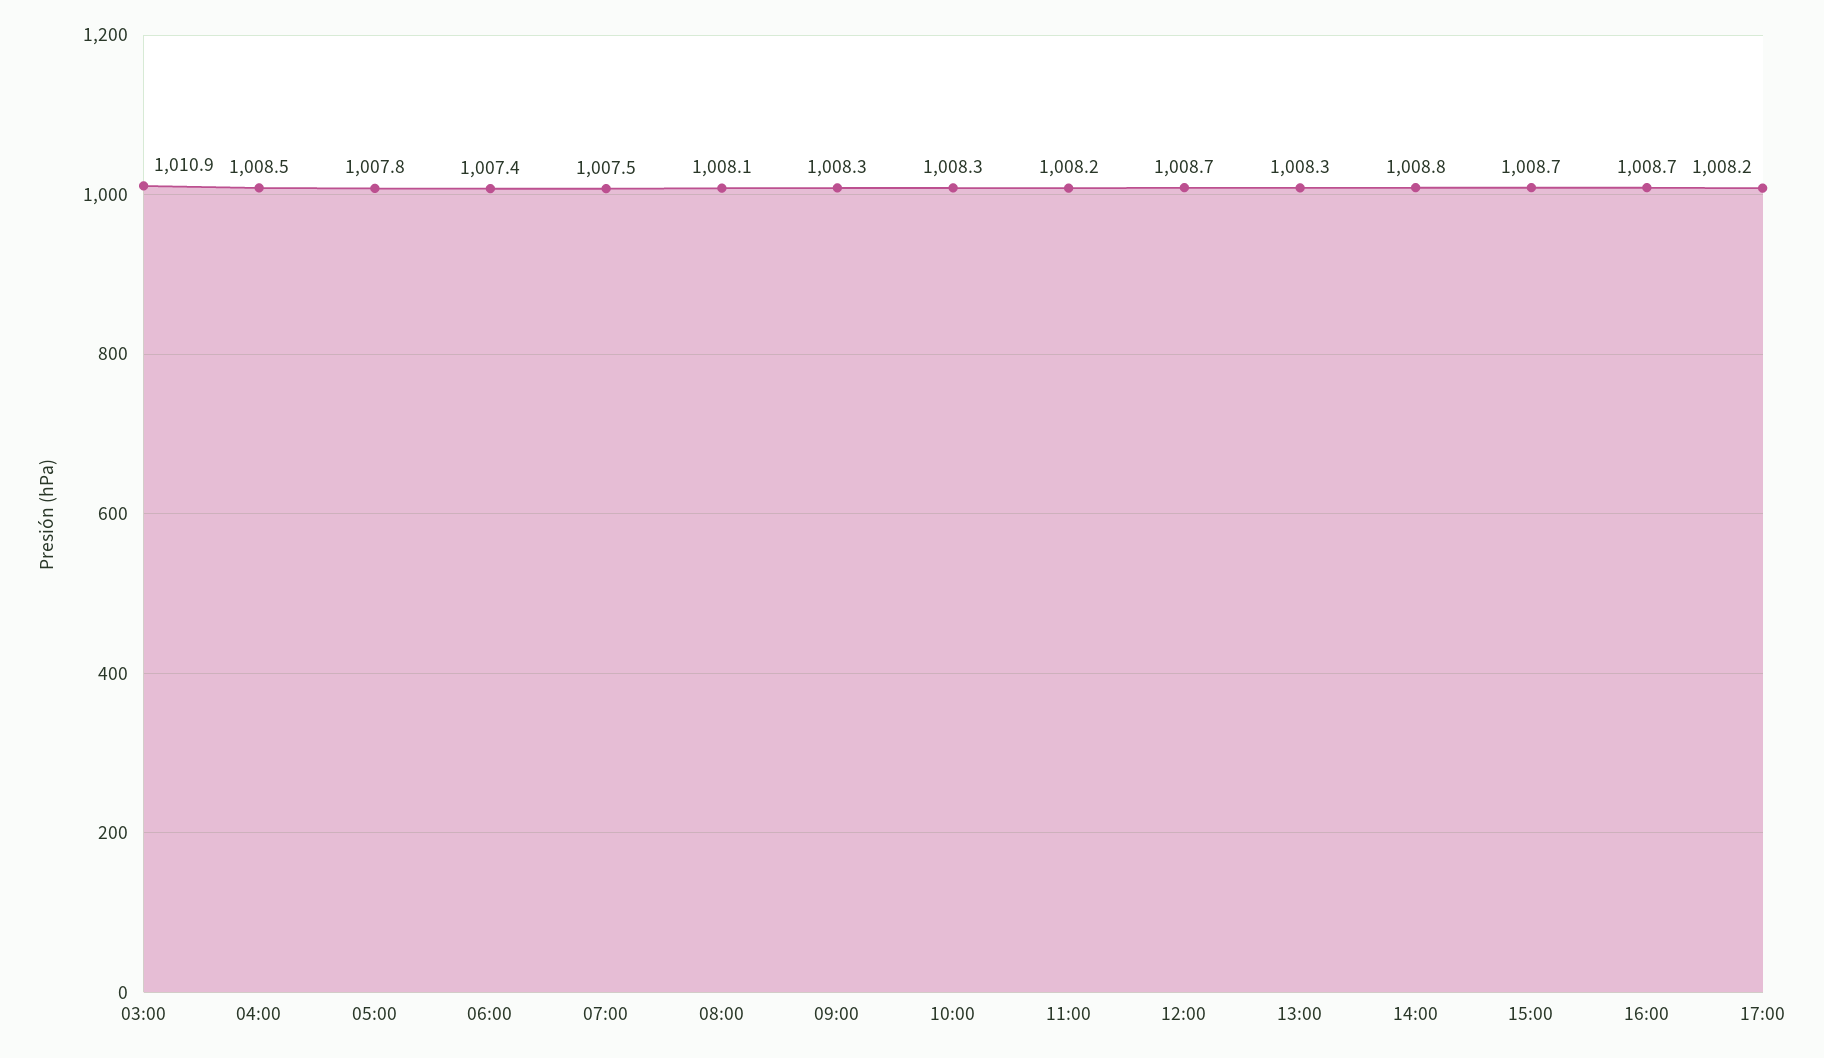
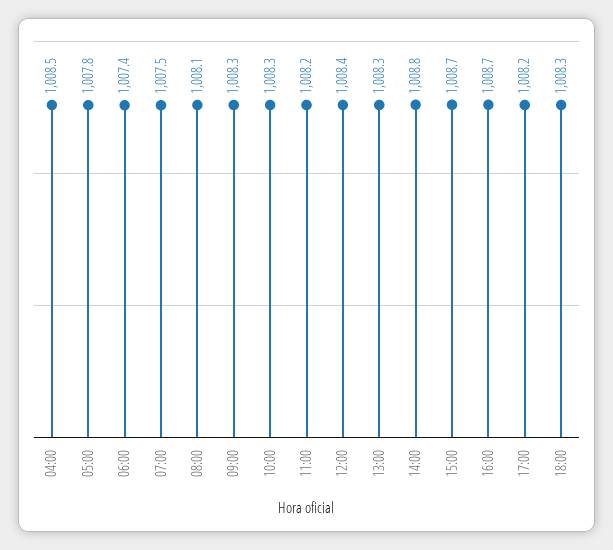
03:00: 1010.9 -> none
12:00: 1008.7 -> 1008.4
18:00: none -> 1008.3

